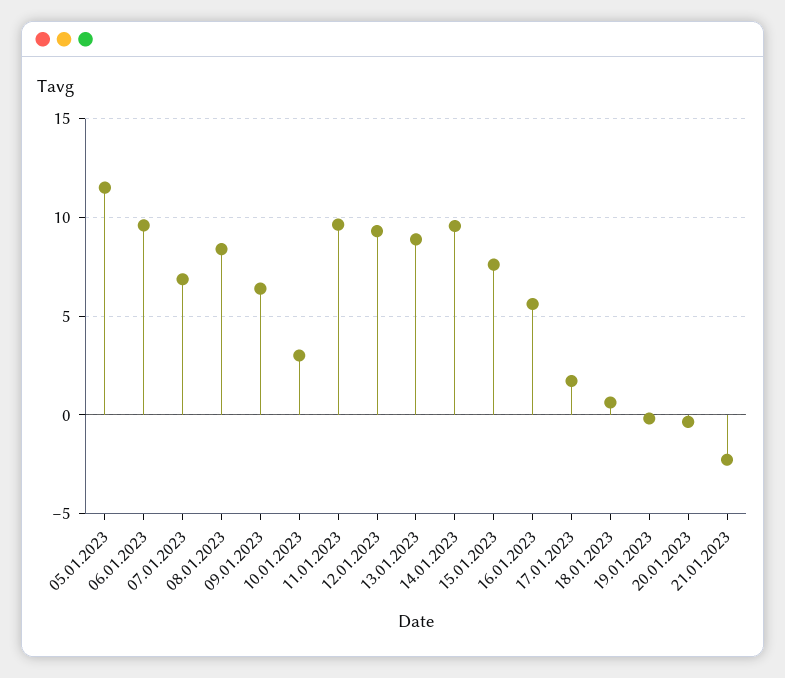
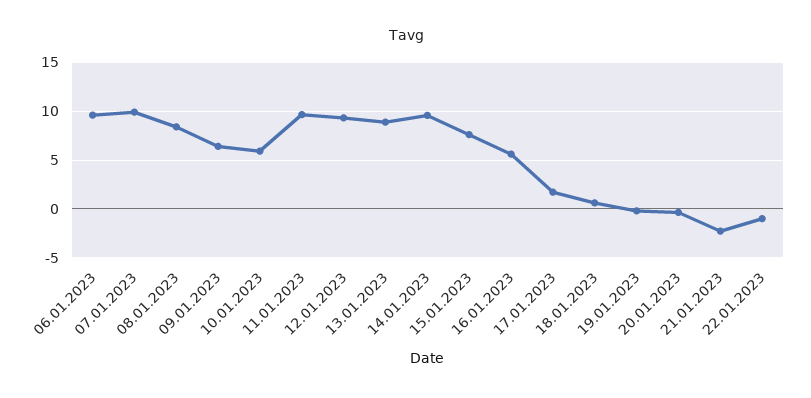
05.01.2023: 11.5 -> none
07.01.2023: 7 -> 10
10.01.2023: 3 -> 6
22.01.2023: none -> -1

